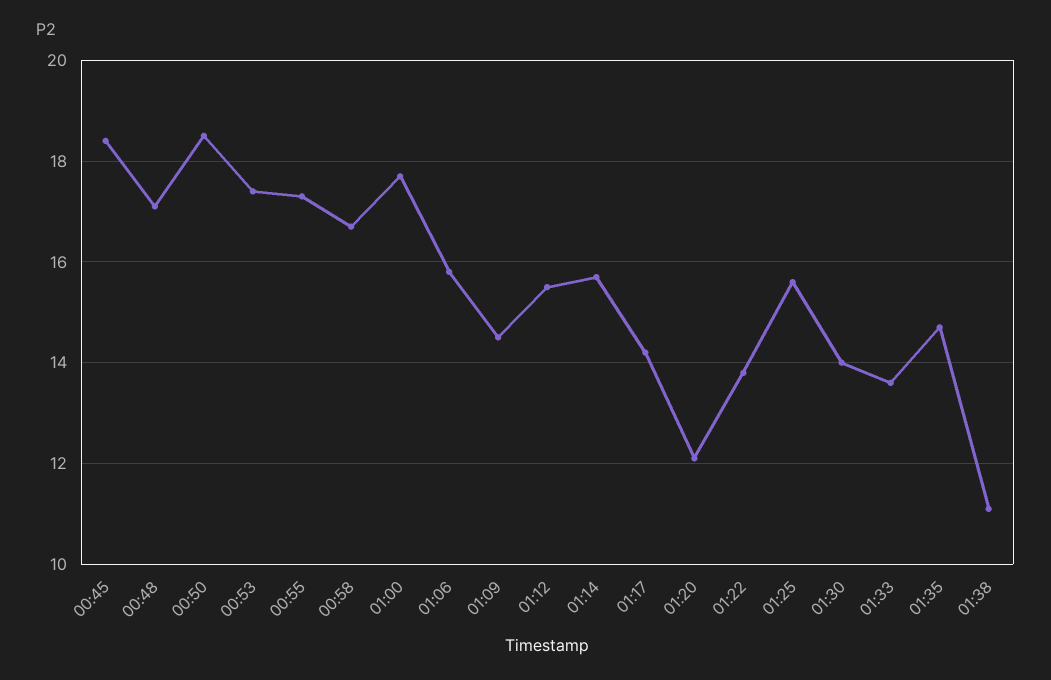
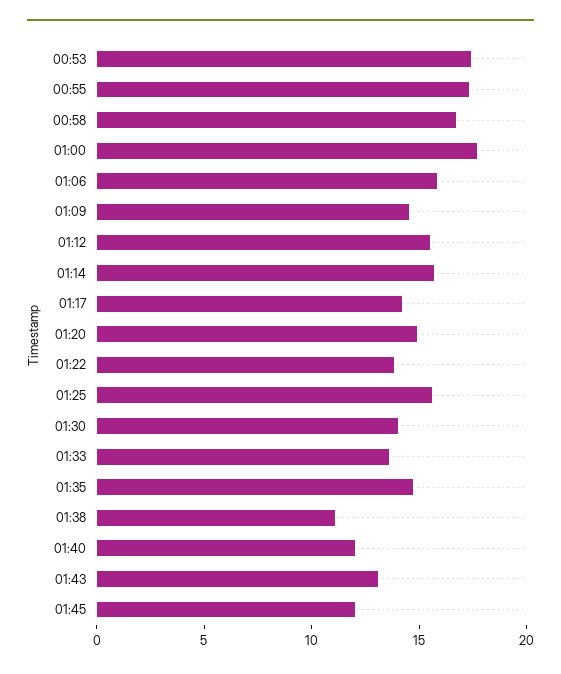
00:45: 18.5 -> none
00:48: 17 -> none
00:50: 18.5 -> none
01:20: 12 -> 15
01:40: none -> 12
01:43: none -> 13
01:45: none -> 12

